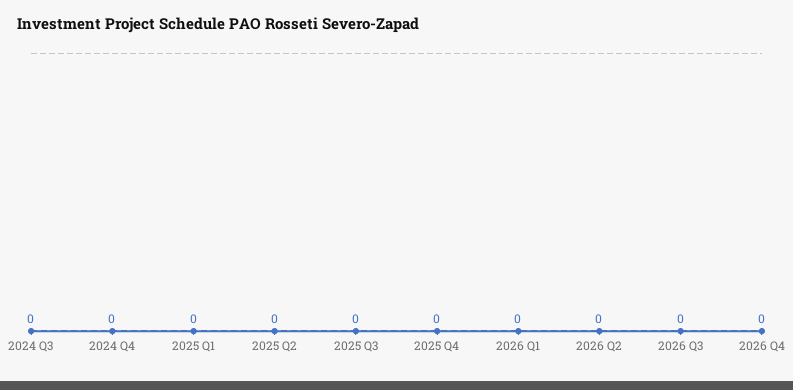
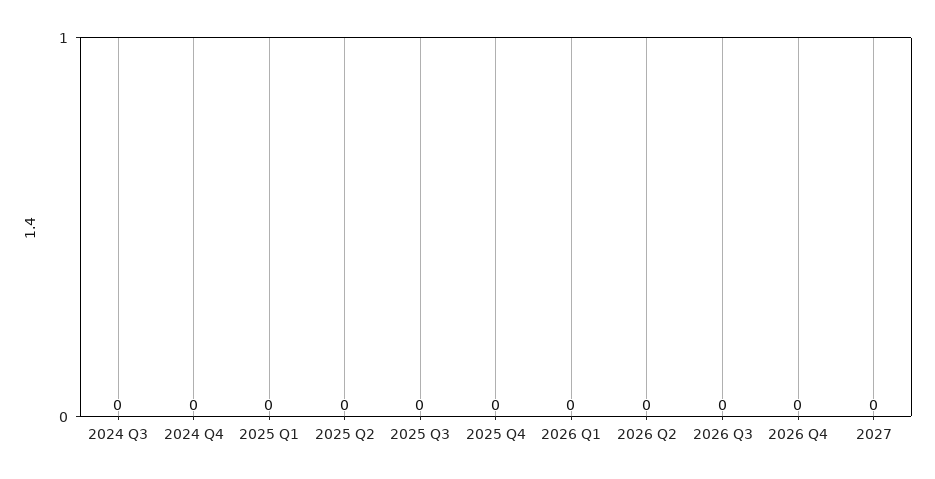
2027: none -> 0

